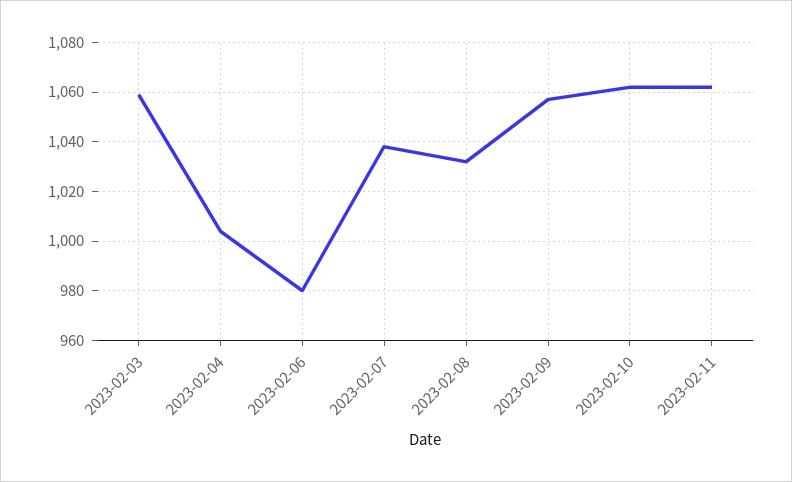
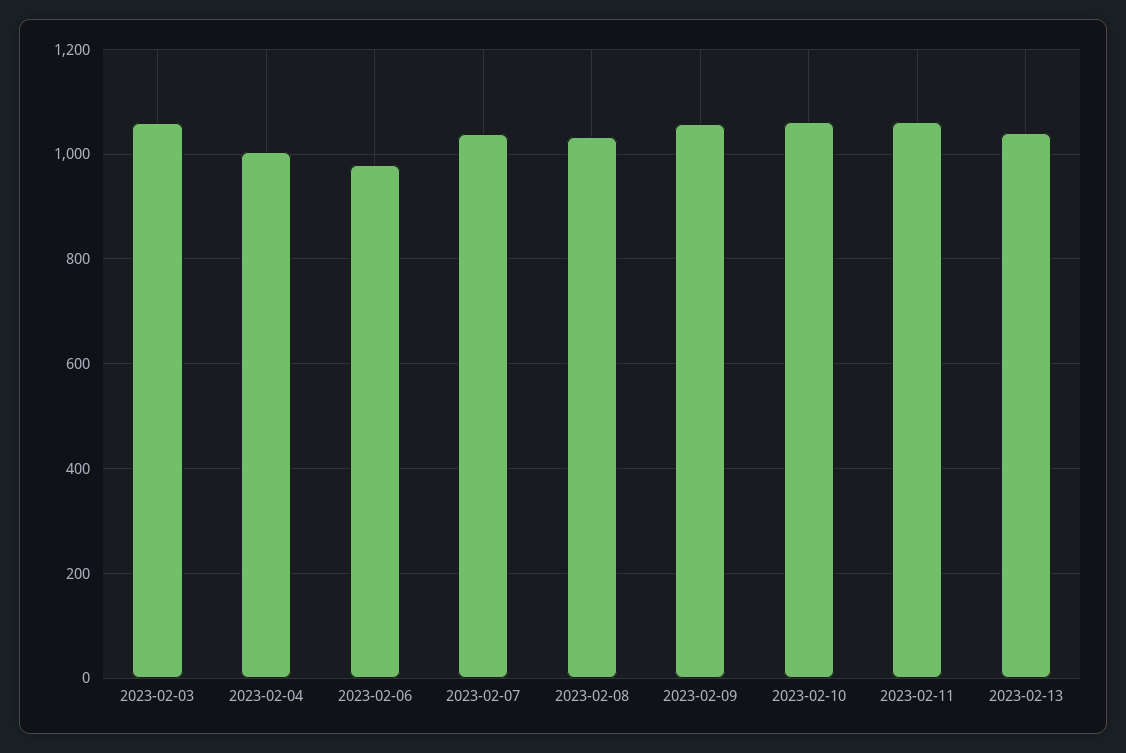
2023-02-13: none -> 1040

